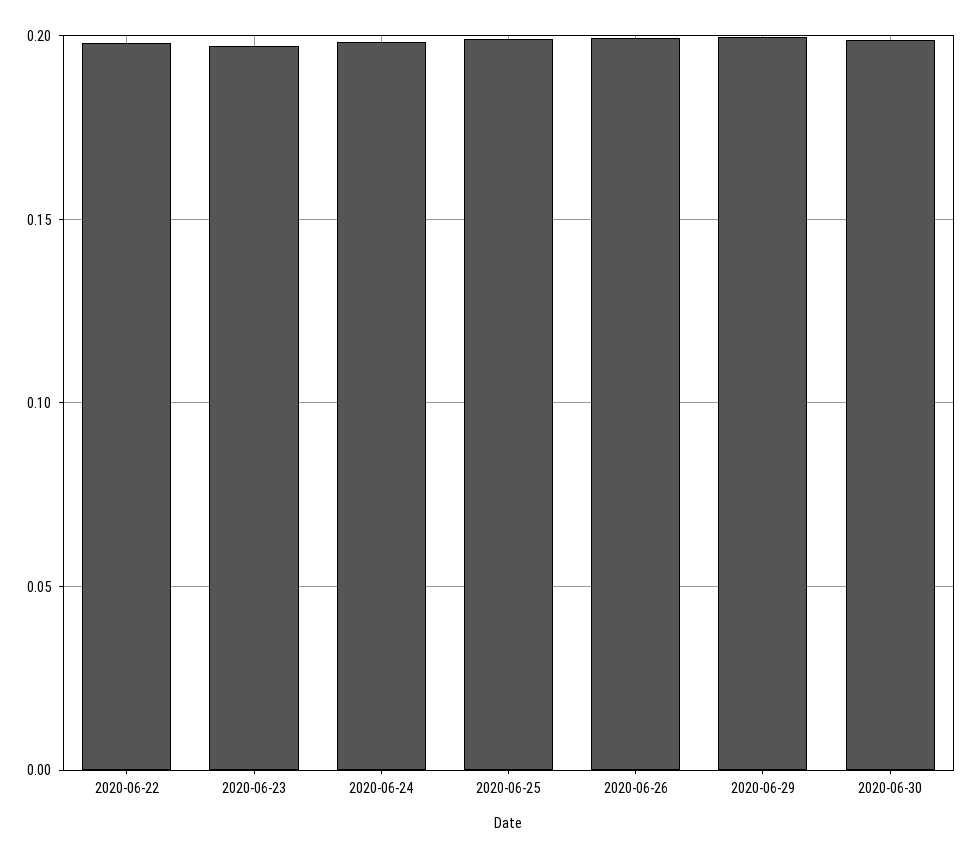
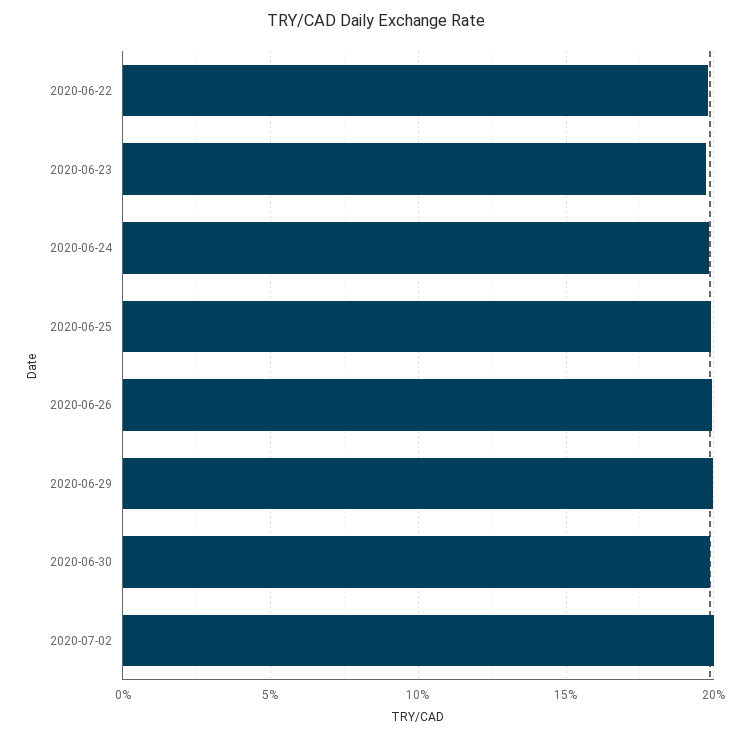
2020-07-02: none -> 0.2

